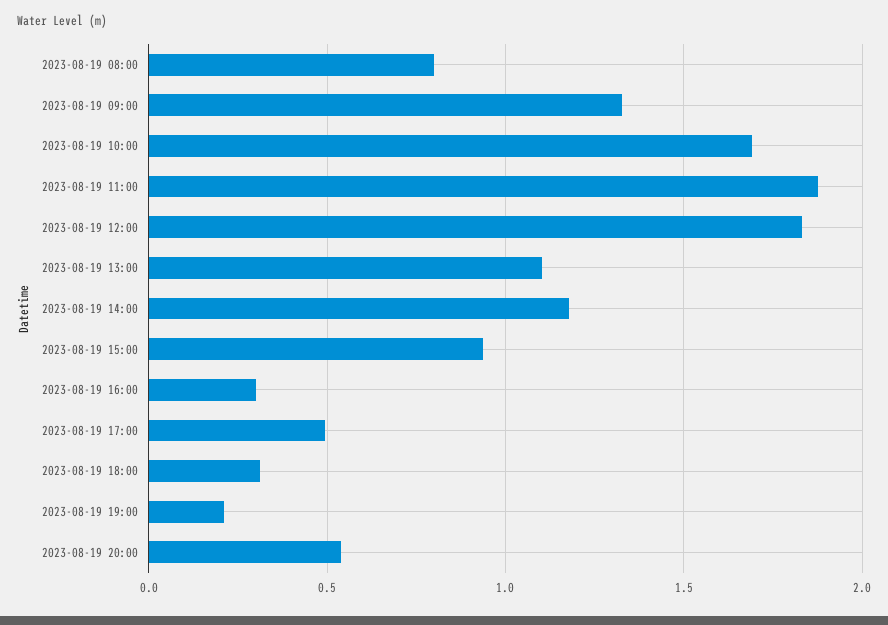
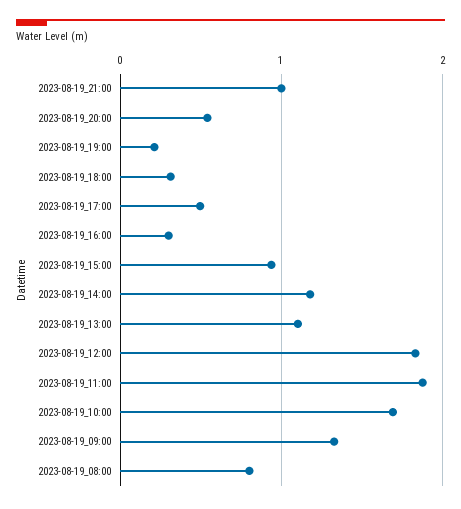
2023-08-19_21:00: none -> 1

